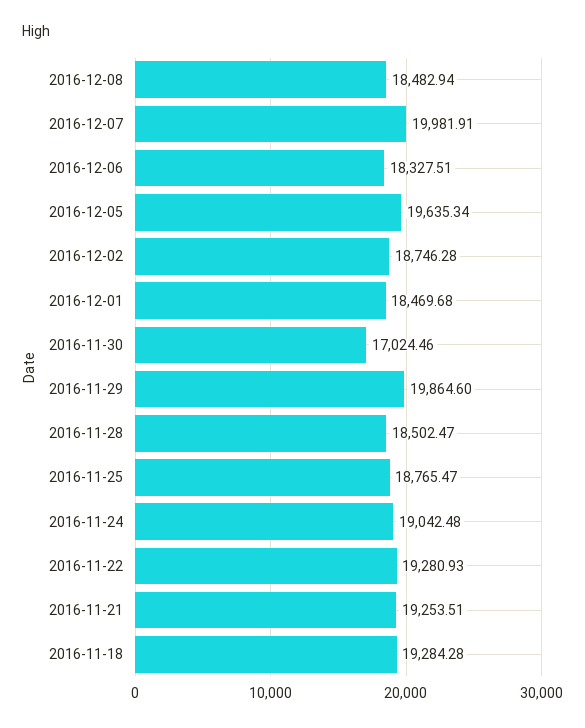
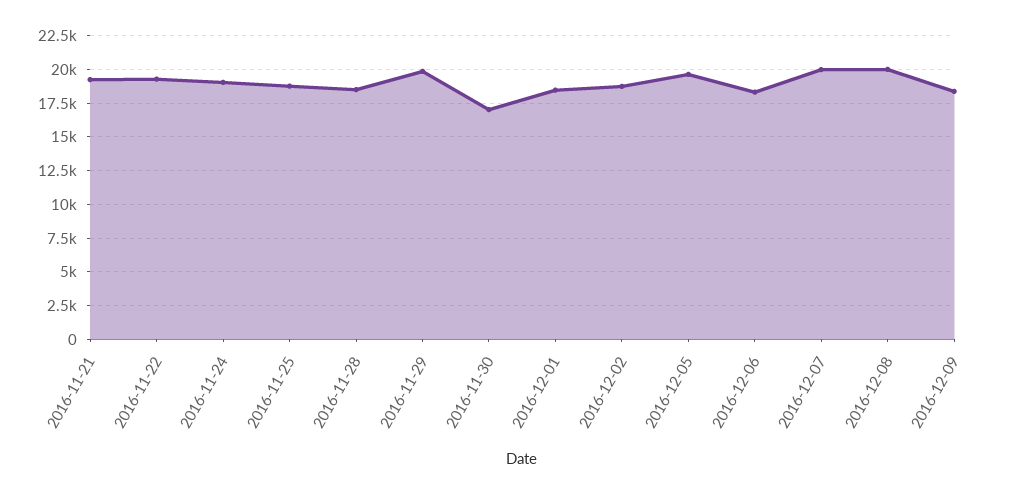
2016-12-08: 18482.94 -> 20000
2016-11-18: 19284.28 -> none
2016-12-09: none -> 18500

